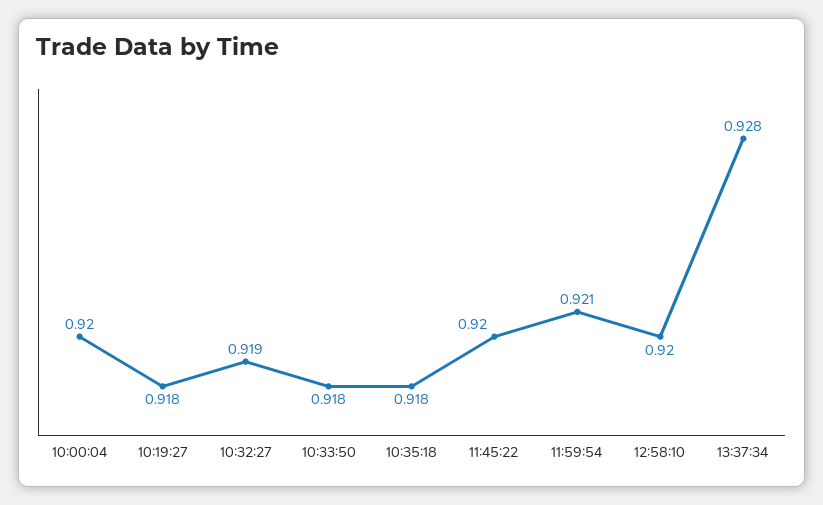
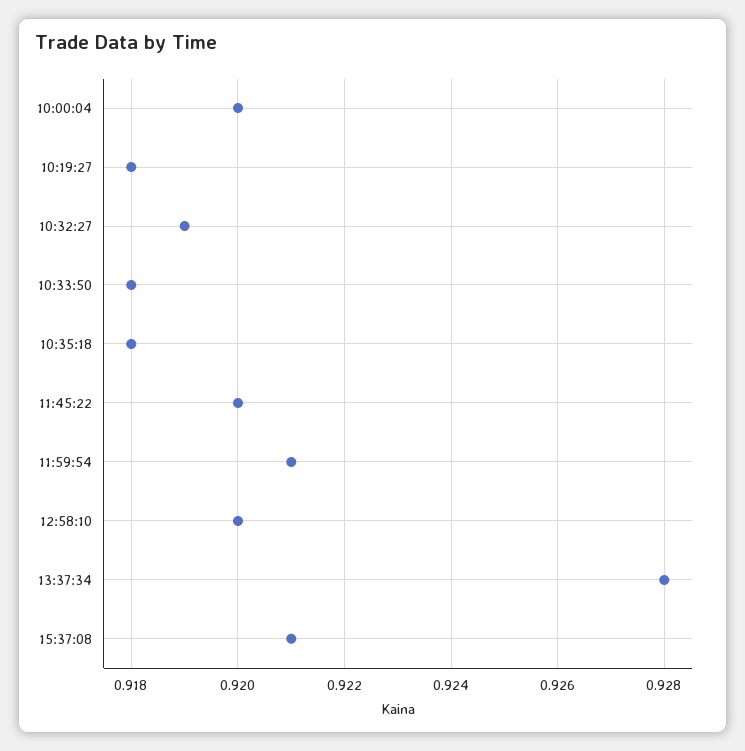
15:37:08: none -> 0.921

